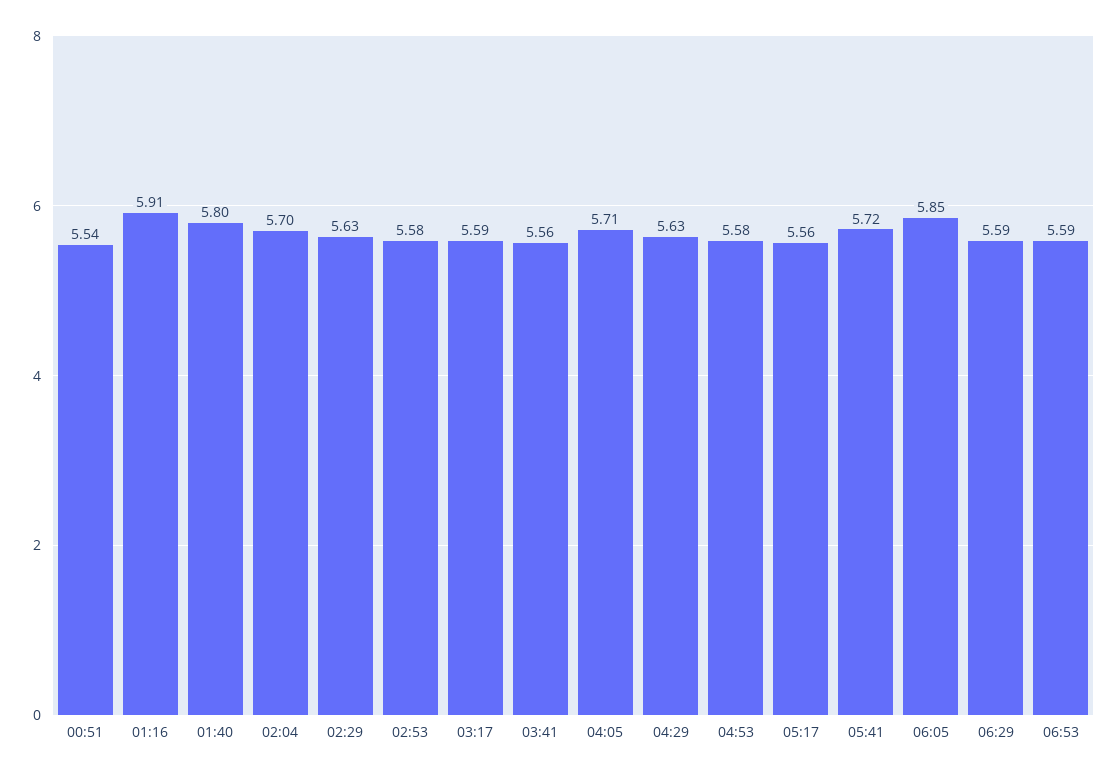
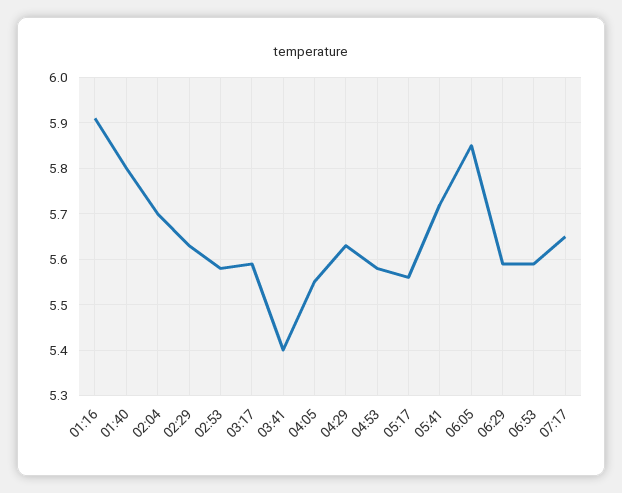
00:51: 5.54 -> none
03:41: 5.56 -> 5.4
04:05: 5.71 -> 5.55
07:17: none -> 5.65

